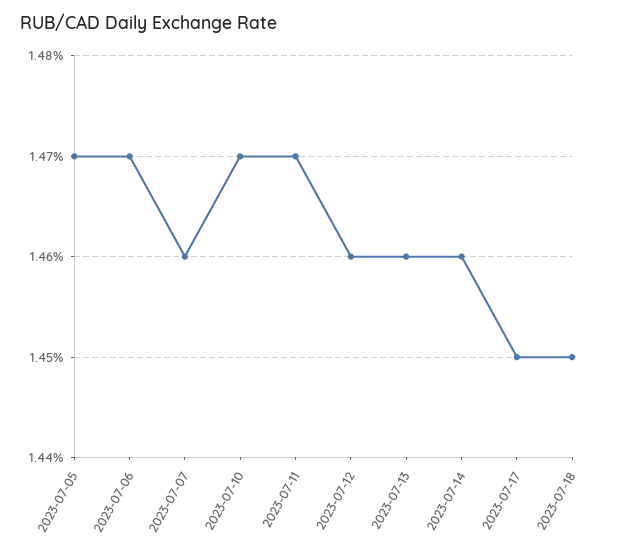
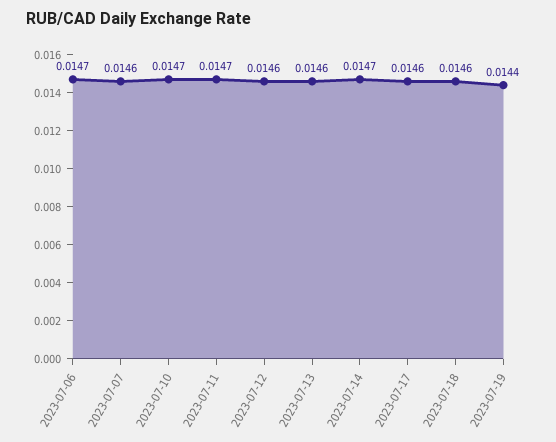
2023-07-05: 0.0147 -> none
2023-07-14: 0.0146 -> 0.0147
2023-07-17: 0.0145 -> 0.0146
2023-07-18: 0.0145 -> 0.0146
2023-07-19: none -> 0.0144

